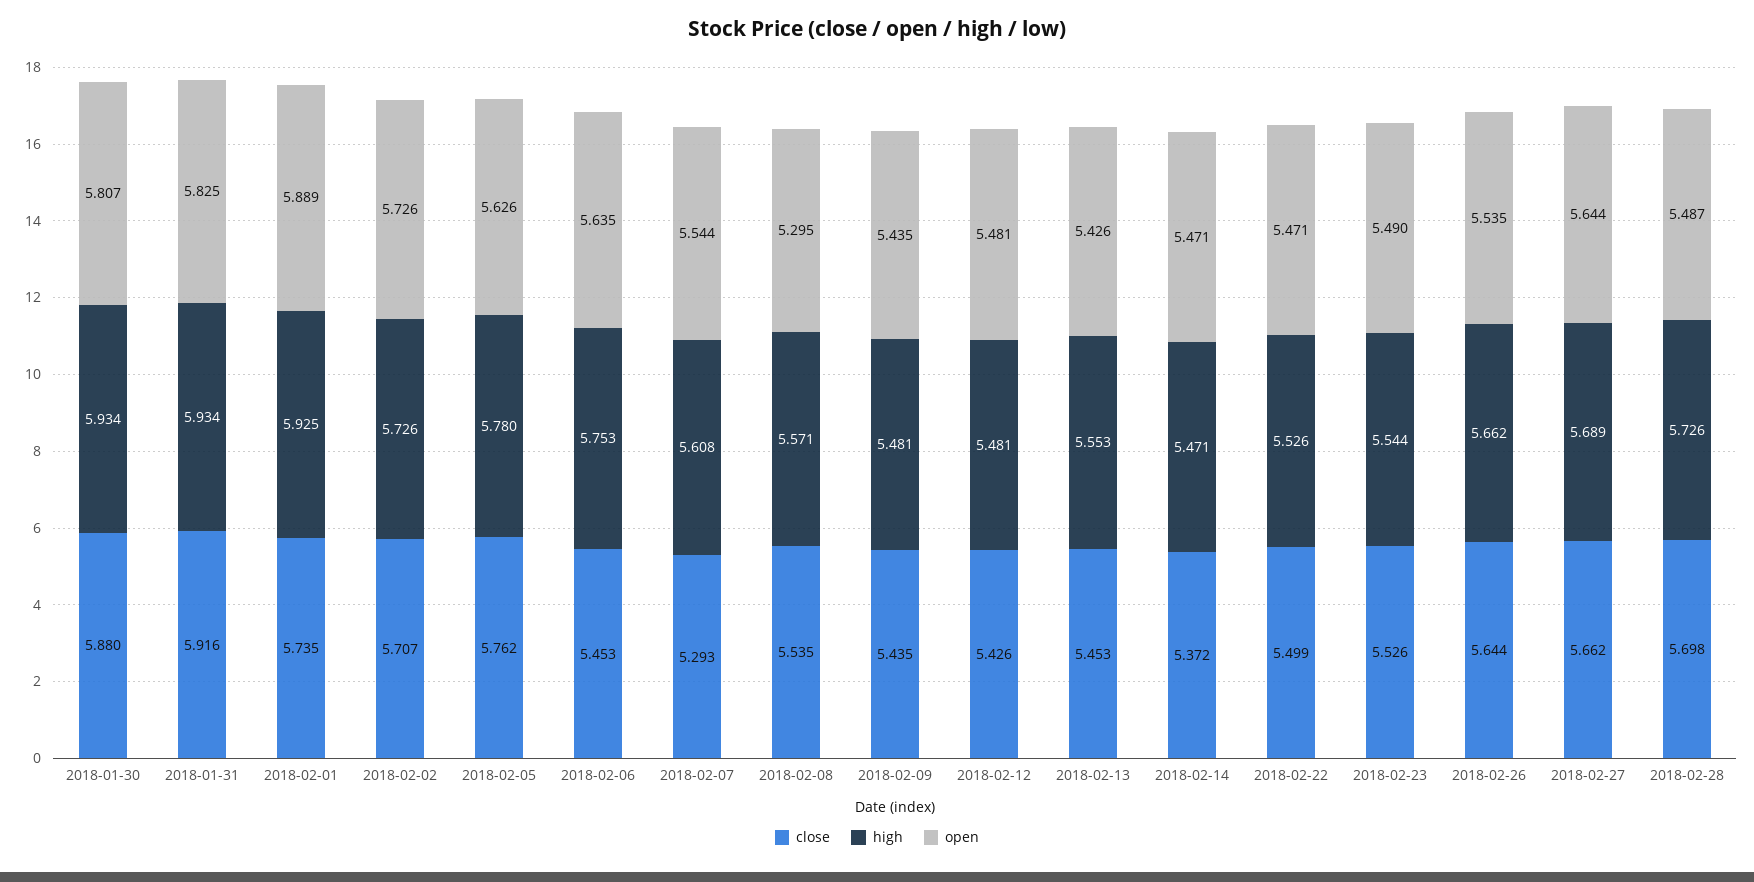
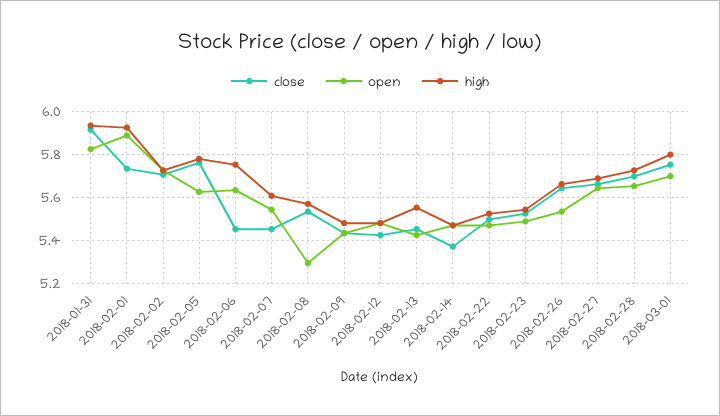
close, 2018-01-30: 5.88 -> none
high, 2018-01-30: 5.934 -> none
open, 2018-01-30: 5.807 -> none
close, 2018-02-07: 5.293 -> 5.45
open, 2018-02-28: 5.487 -> 5.65
close, 2018-03-01: none -> 5.75
open, 2018-03-01: none -> 5.7
high, 2018-03-01: none -> 5.8

